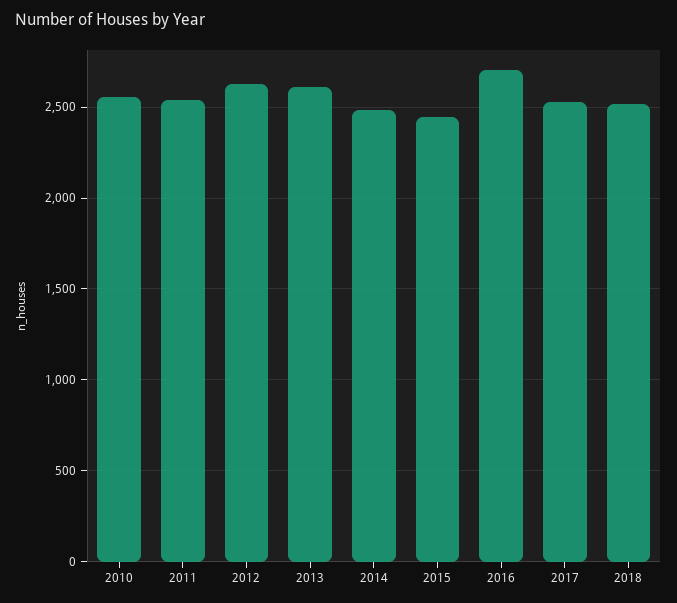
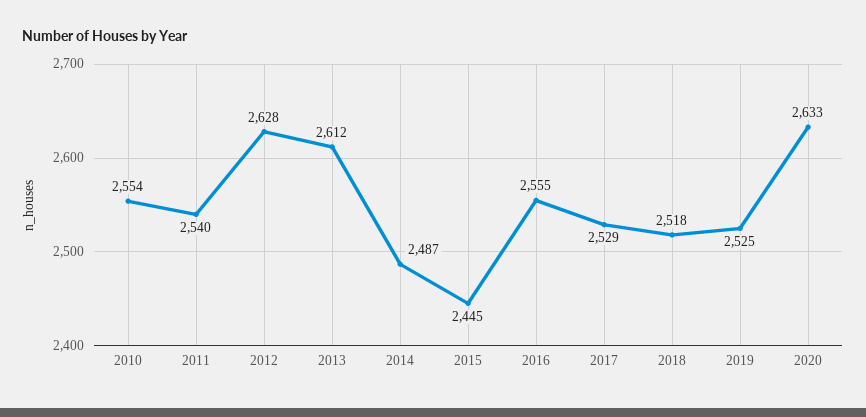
2016: 2700 -> 2555
2019: none -> 2525
2020: none -> 2633

